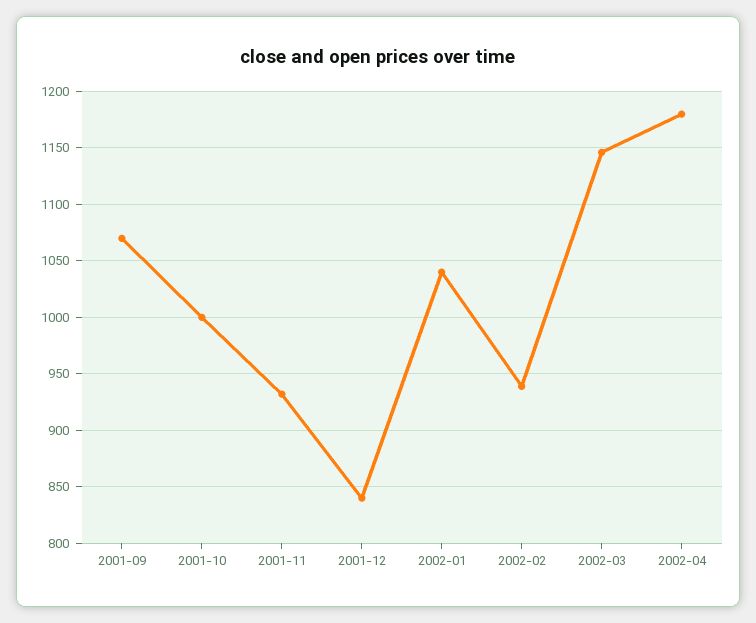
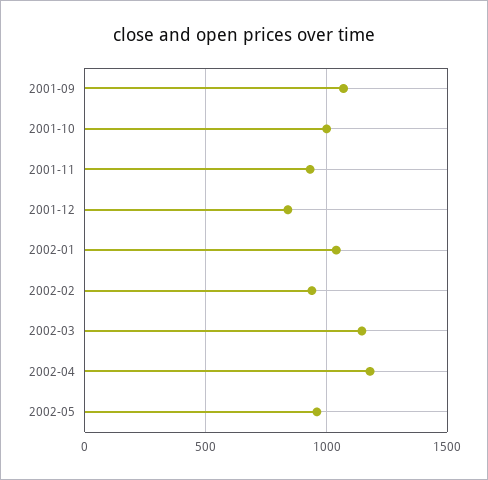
2002-05: none -> 950

